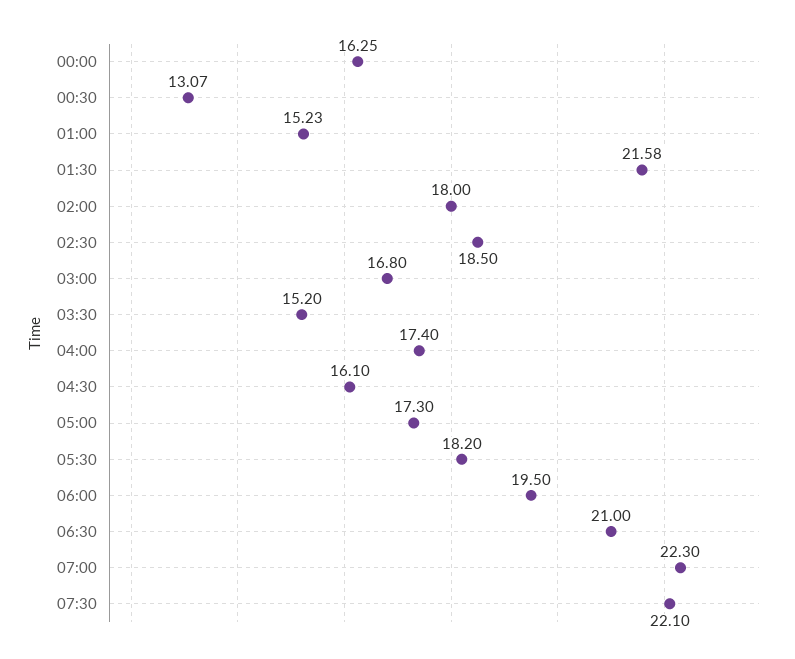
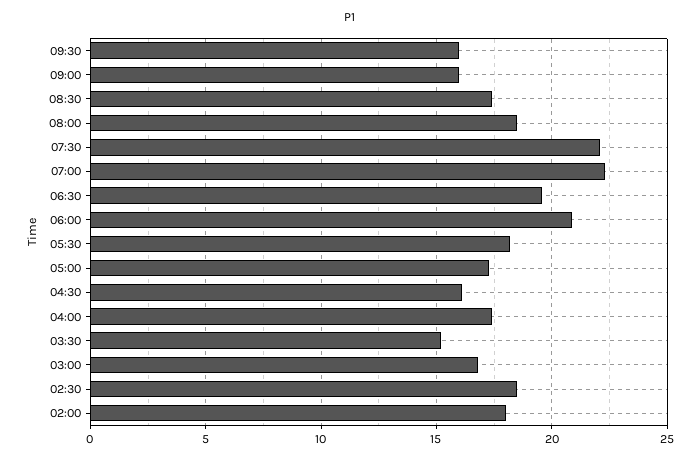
00:00: 16.25 -> none
00:30: 13.07 -> none
01:00: 15.23 -> none
01:30: 21.58 -> none
06:00: 19.5 -> 21
06:30: 21 -> 19.5
09:30: none -> 16
09:00: none -> 16
08:30: none -> 17.5
08:00: none -> 18.5

